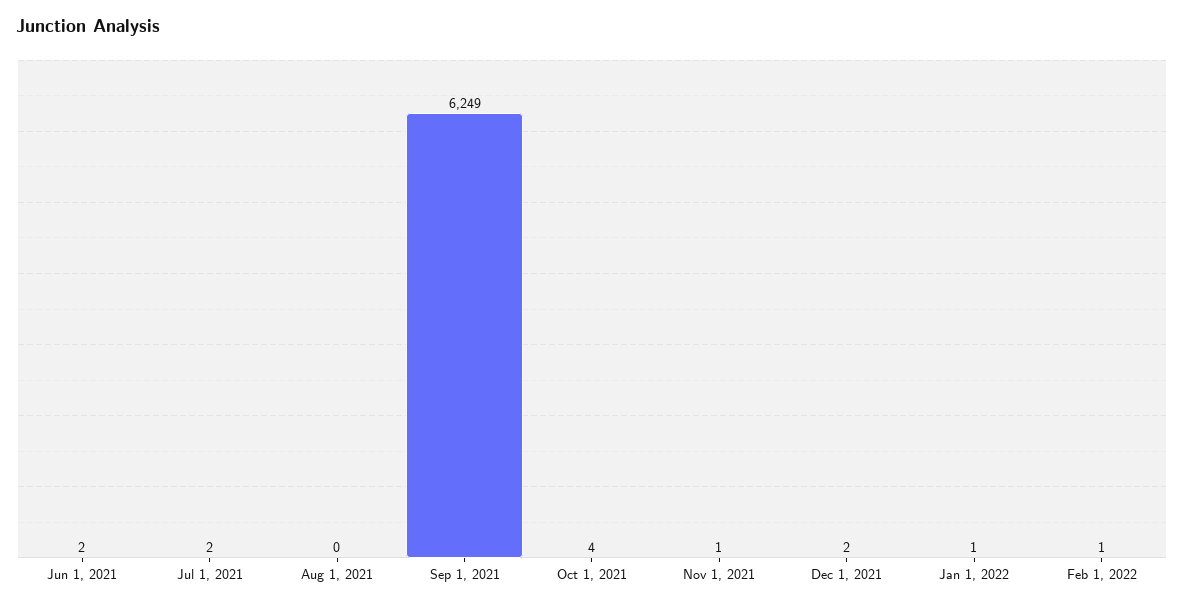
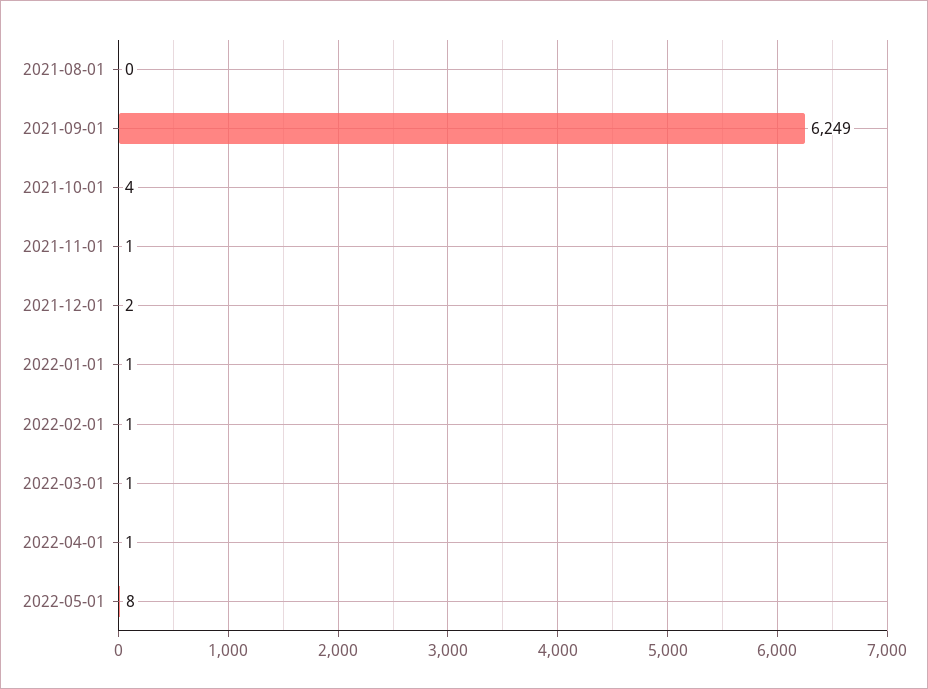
Jun 1, 2021: 2 -> none
Jul 1, 2021: 2 -> none
2022-03-01: none -> 1
2022-04-01: none -> 1
2022-05-01: none -> 8

